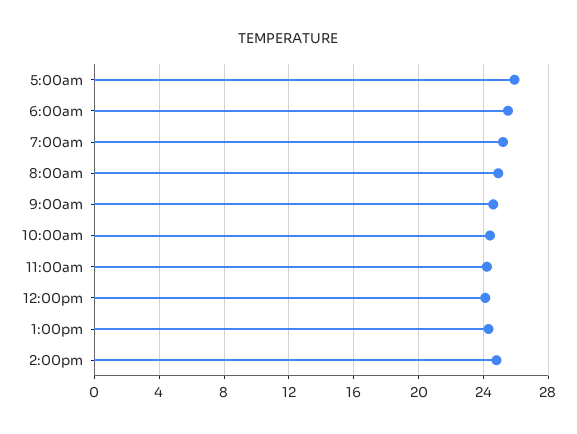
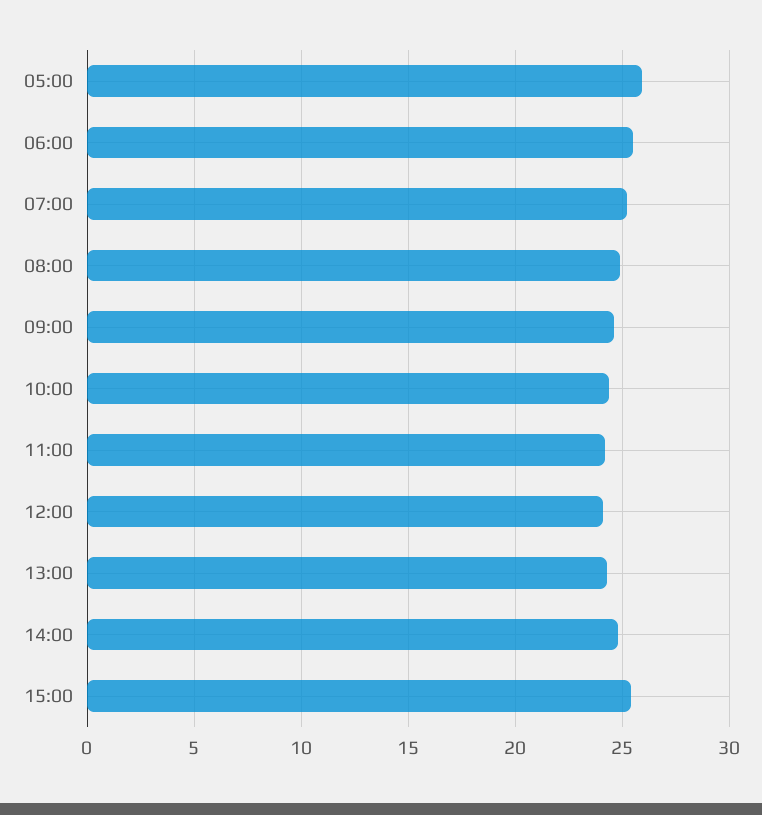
15:00: none -> 25.5

